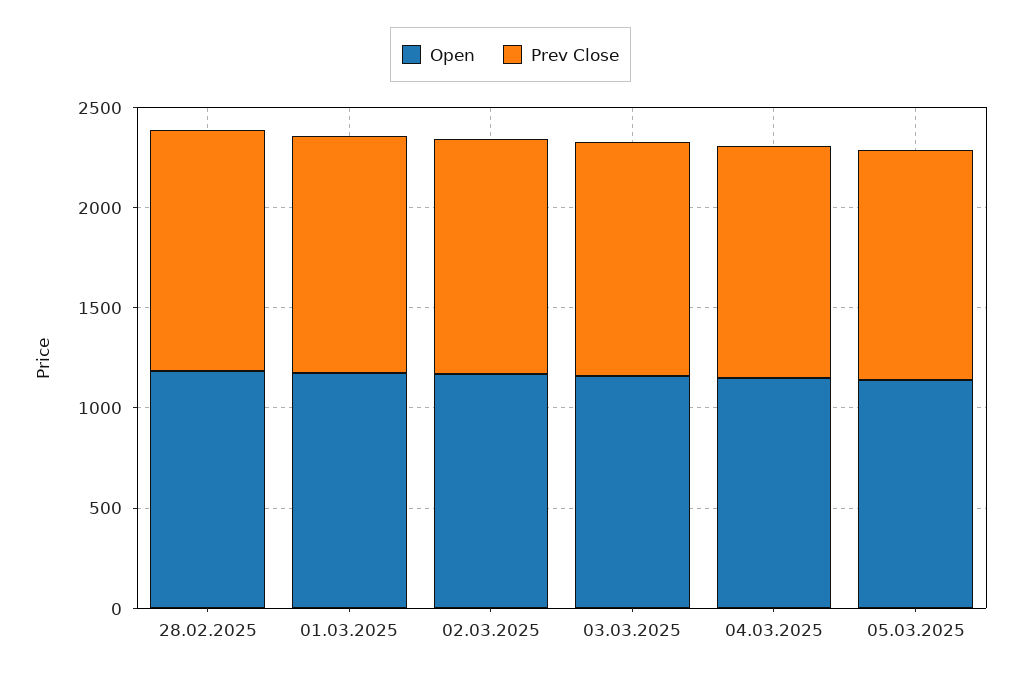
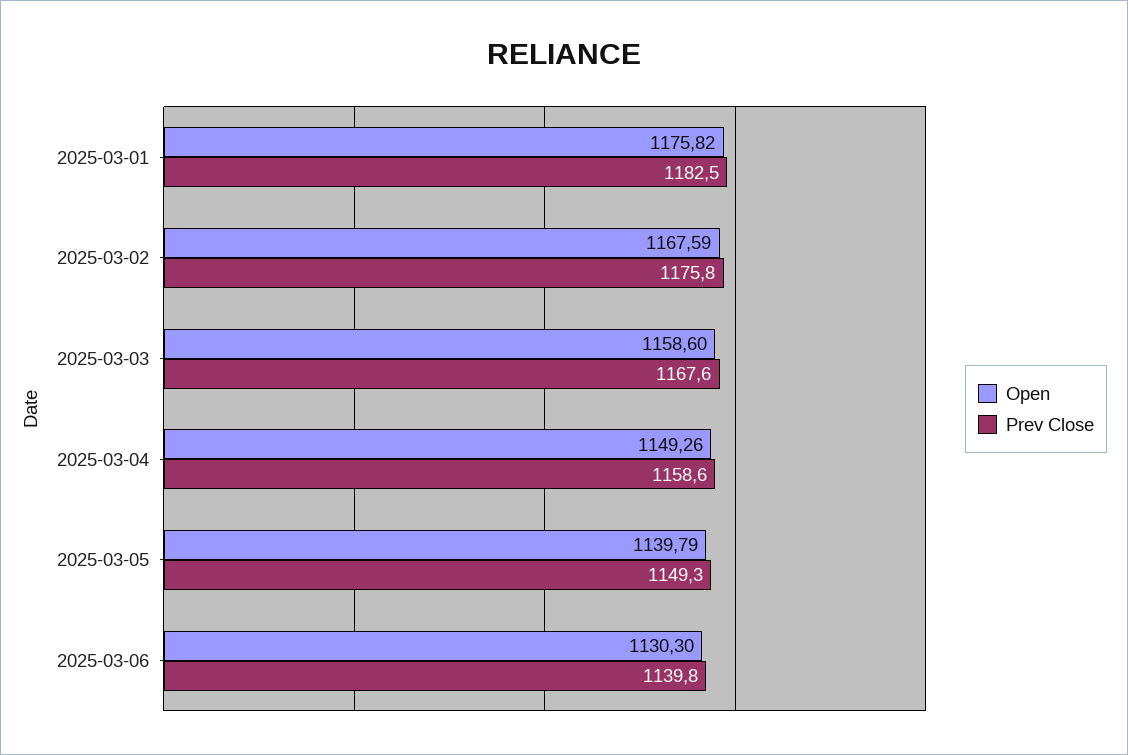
Open, 28.02.2025: 1200 -> none
Prev Close, 28.02.2025: 1200 -> none
Open, 2025-03-06: none -> 1130.3
Prev Close, 2025-03-06: none -> 1139.8

